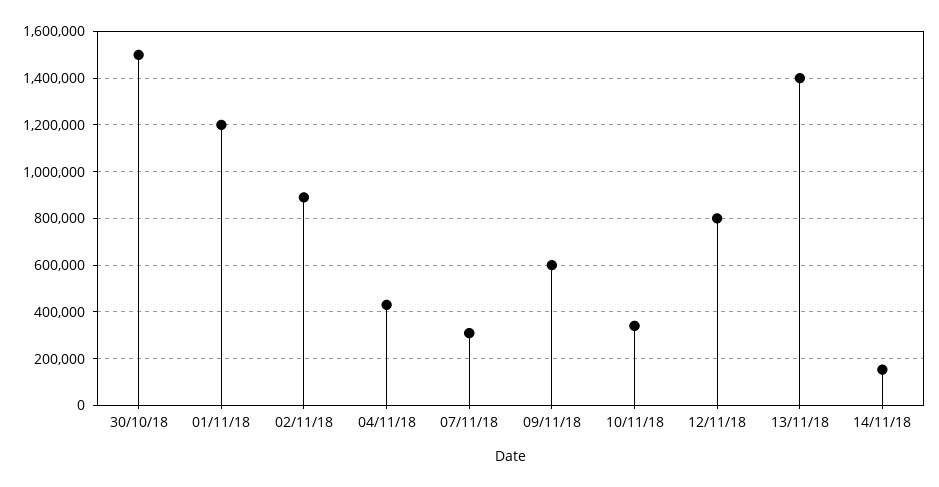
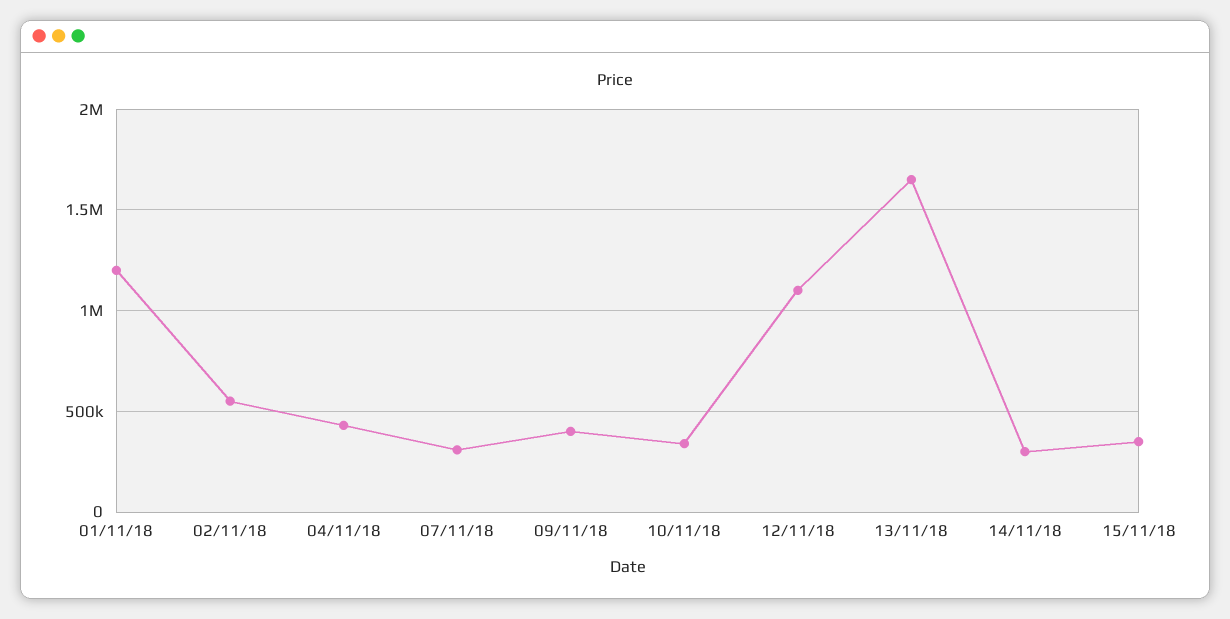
30/10/18: 1500000 -> none
02/11/18: 900000 -> 550000
09/11/18: 600000 -> 400000
12/11/18: 800000 -> 1100000
13/11/18: 1400000 -> 1650000
14/11/18: 150000 -> 300000
15/11/18: none -> 350000

